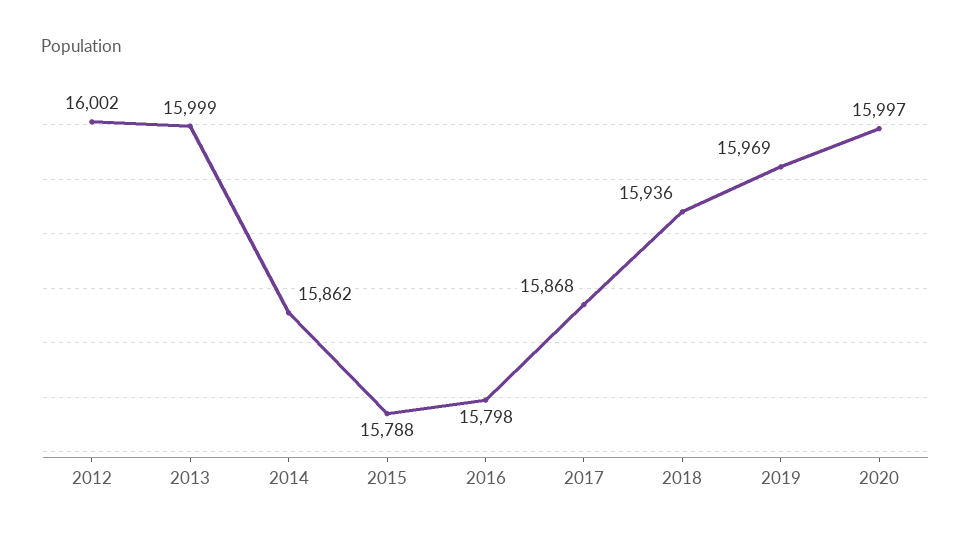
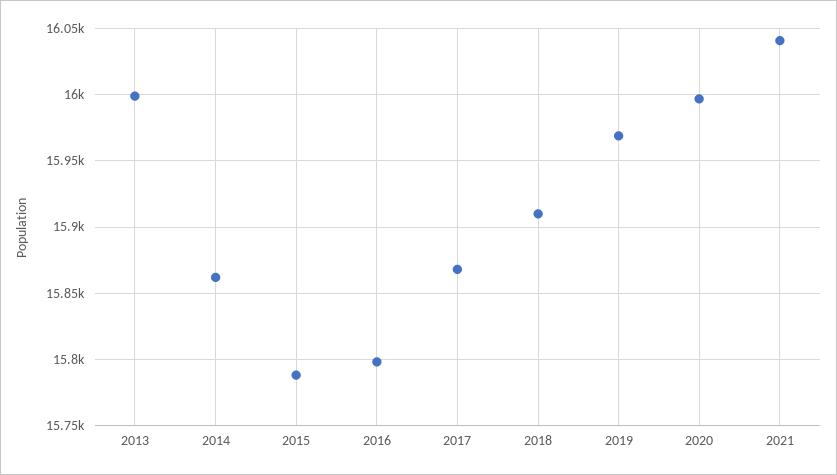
2012: 16002 -> none
2018: 15936 -> 15910
2021: none -> 16040

